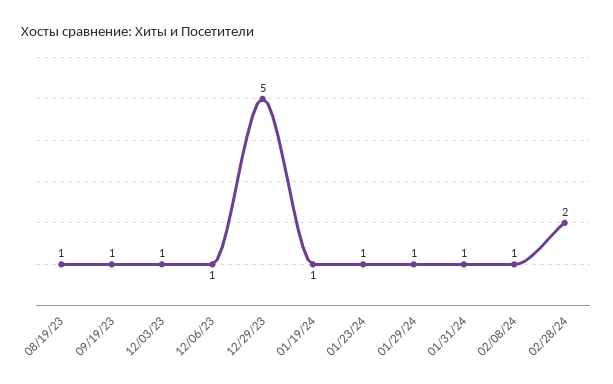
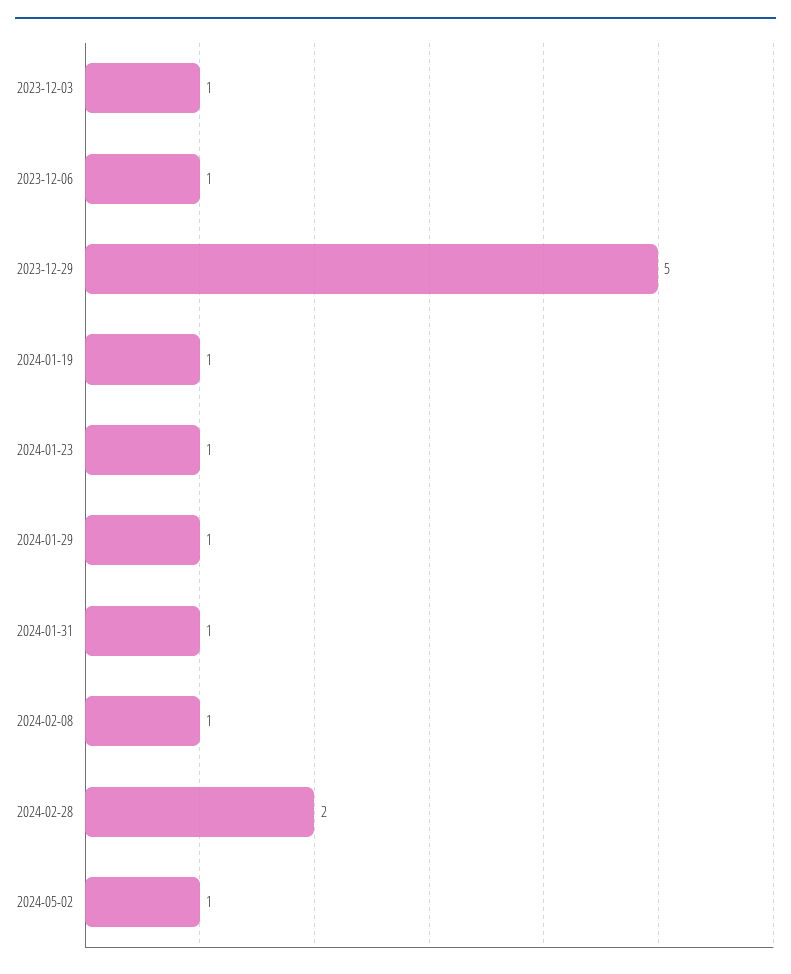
08/19/23: 1 -> none
09/19/23: 1 -> none
2024-05-02: none -> 1

